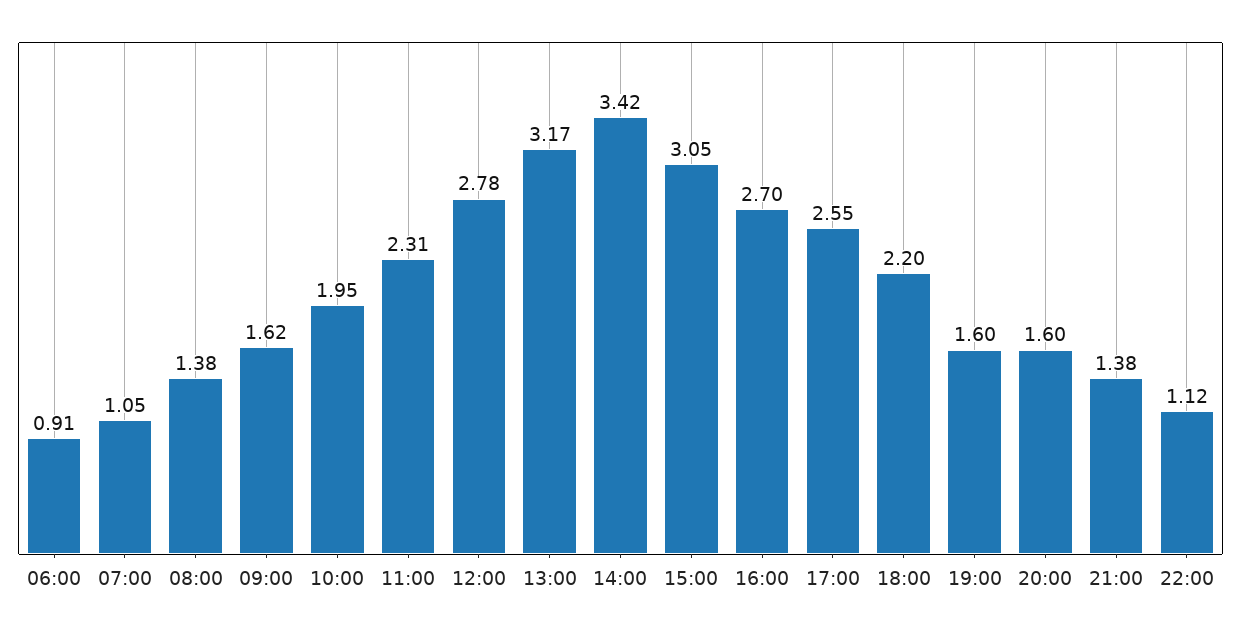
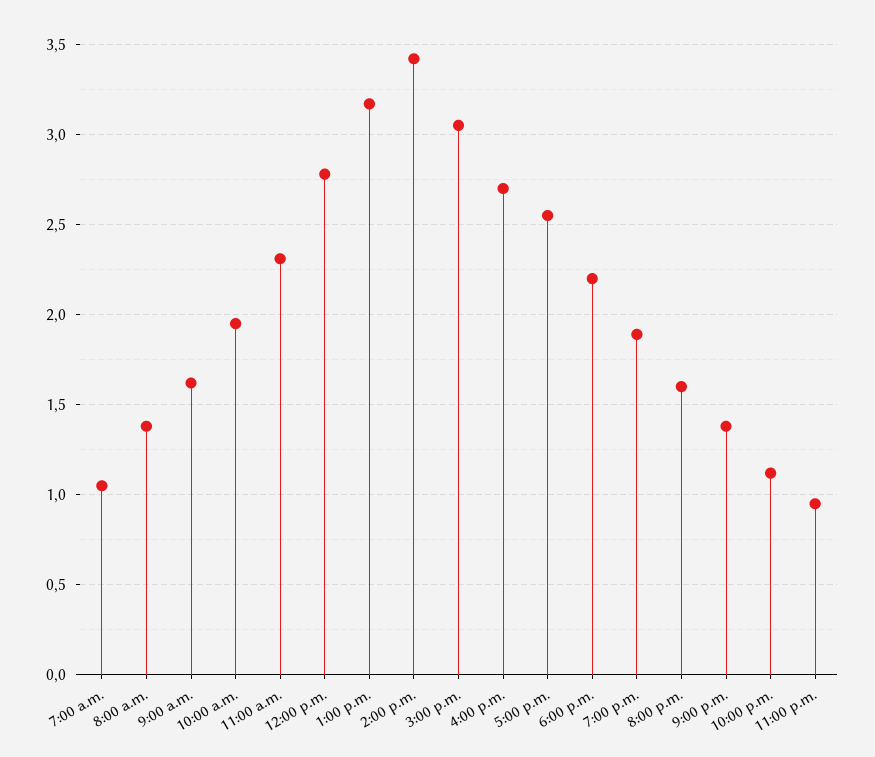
06:00: 0.91 -> none
19:00: 1.6 -> 1.9
11:00 p.m.: none -> 0.95

